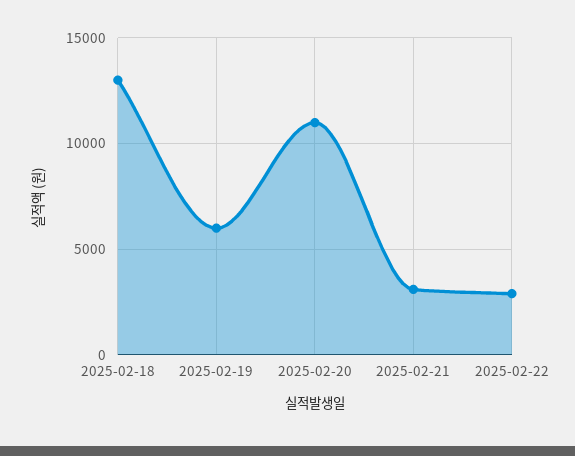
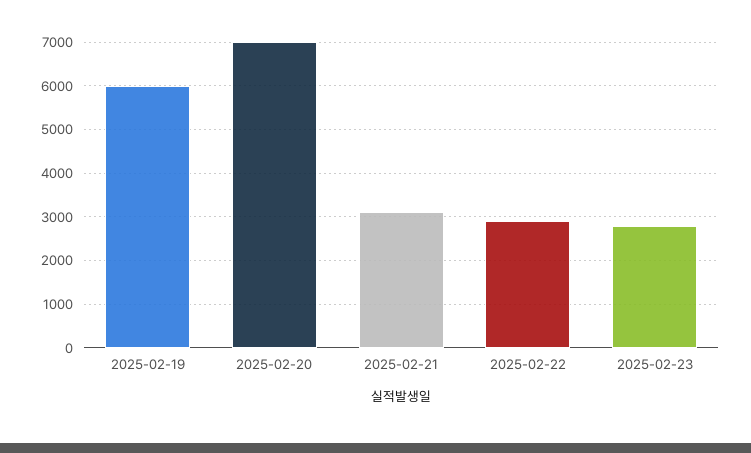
2025-02-18: 13000 -> none
2025-02-20: 11000 -> 7000
2025-02-23: none -> 2800

